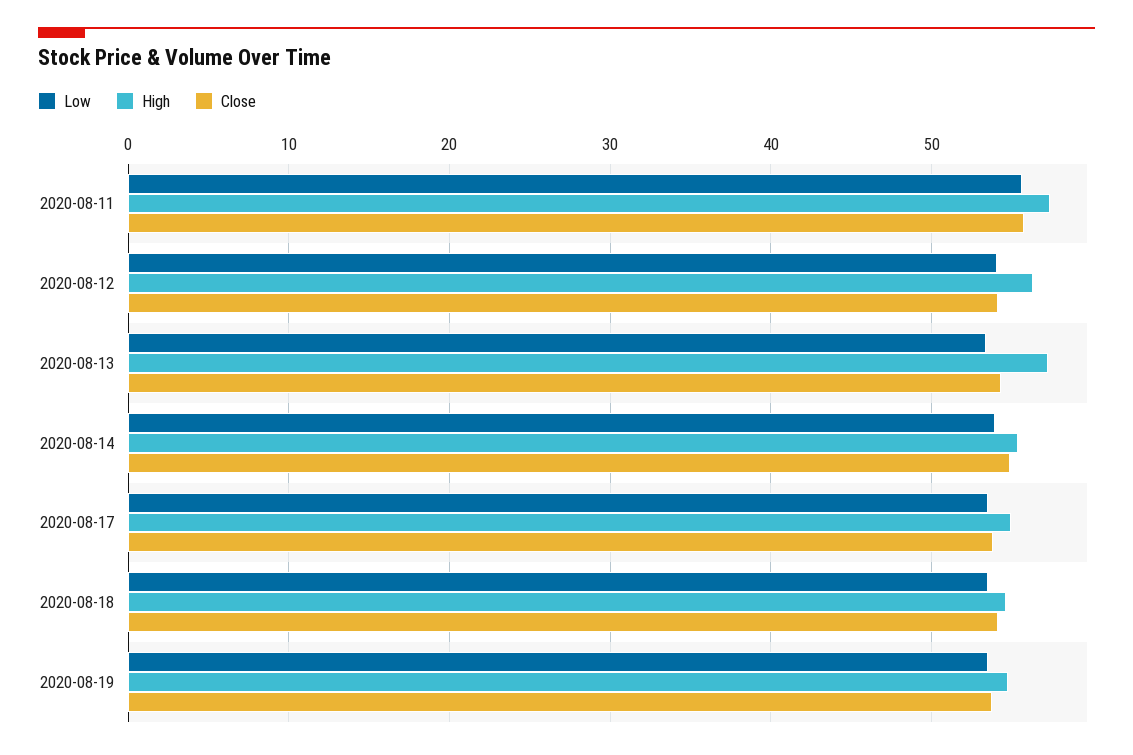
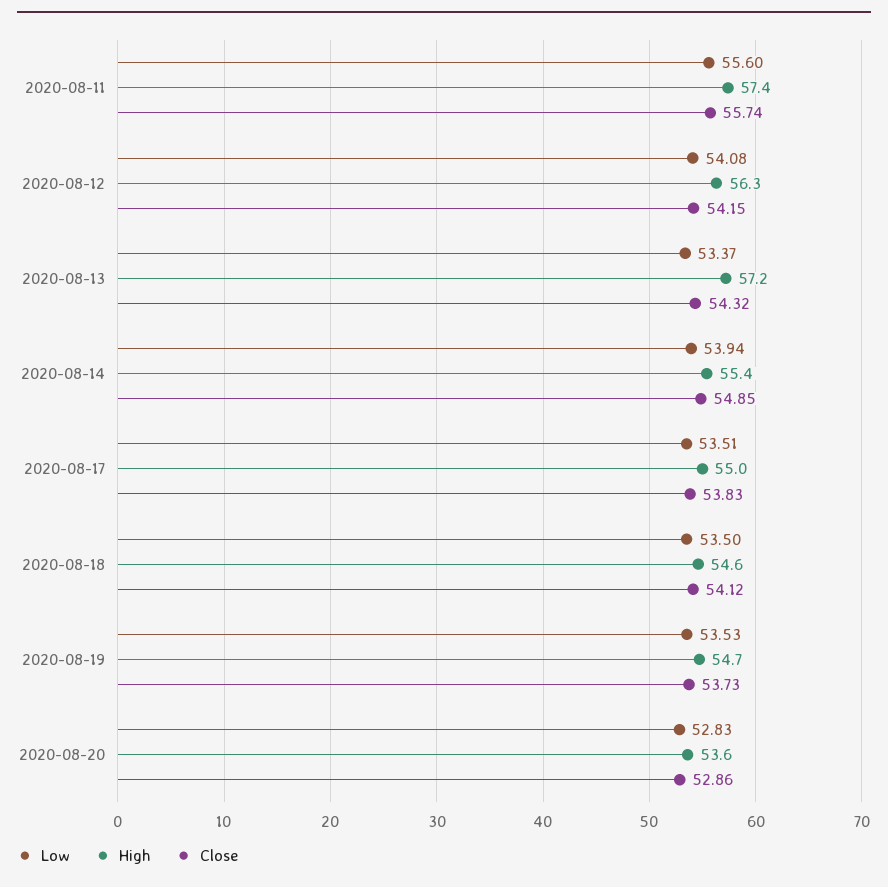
Low, 2020-08-20: none -> 52.83
High, 2020-08-20: none -> 53.6
Close, 2020-08-20: none -> 52.86

